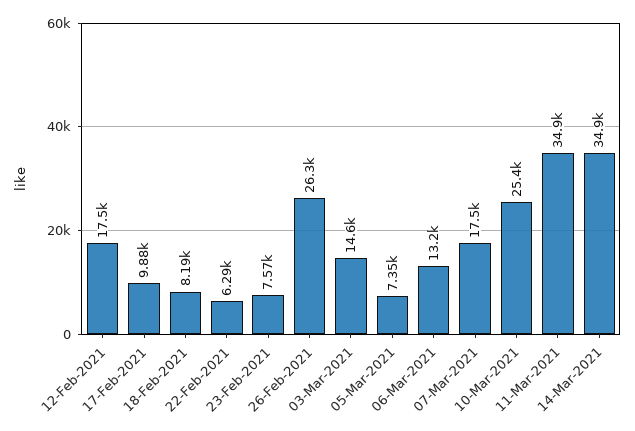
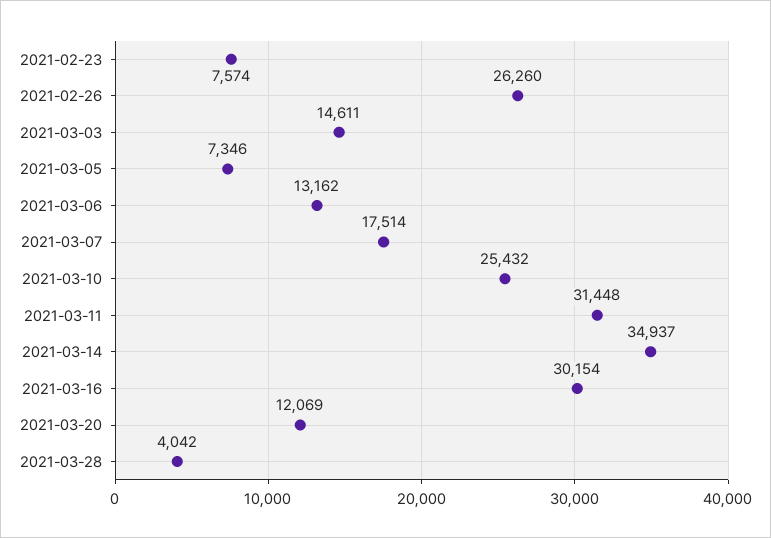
12-Feb-2021: 17500 -> none
17-Feb-2021: 9880 -> none
18-Feb-2021: 8190 -> none
22-Feb-2021: 6290 -> none
11-Mar-2021: 34900 -> 31448
2021-03-16: none -> 30154
2021-03-20: none -> 12069
2021-03-28: none -> 4042

